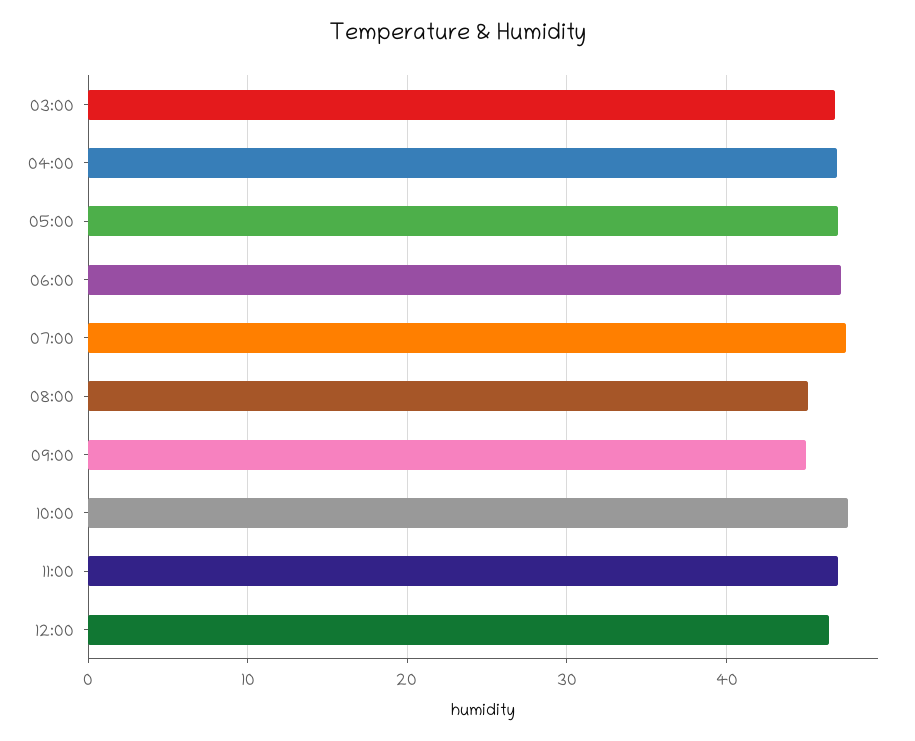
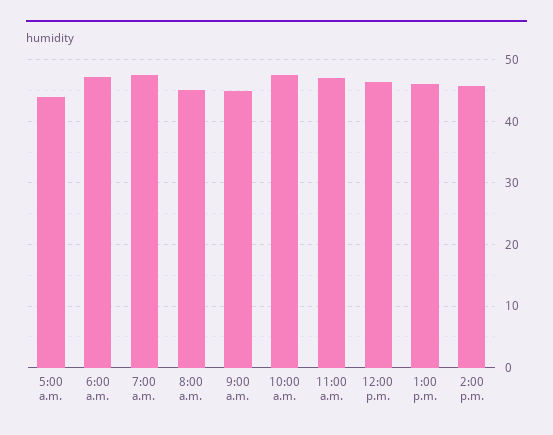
03:00: 47 -> none
04:00: 47 -> none
05:00: 47 -> 44
1:00 p.m.: none -> 46
2:00 p.m.: none -> 46

